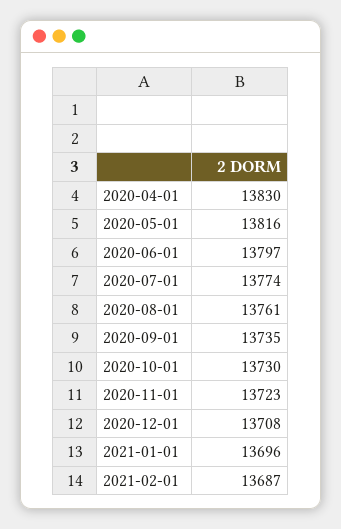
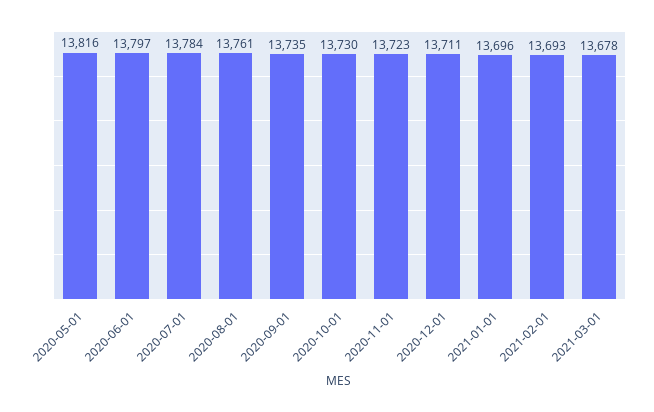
2020-04-01: 13830 -> none
2020-07-01: 13774 -> 13784
2020-12-01: 13708 -> 13711
2021-02-01: 13687 -> 13693
2021-03-01: none -> 13678

